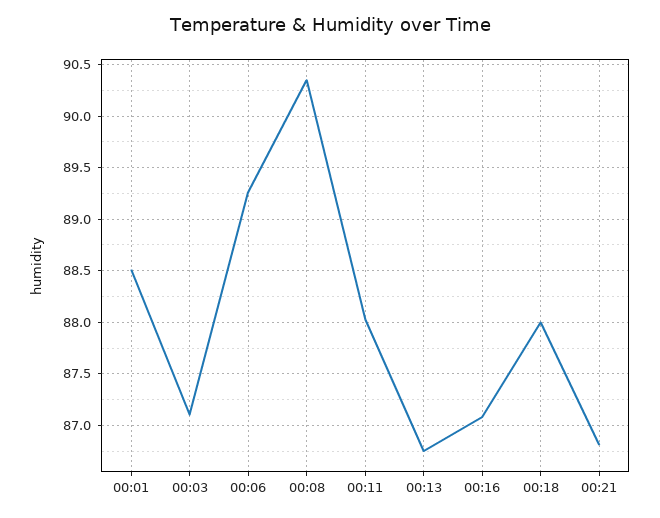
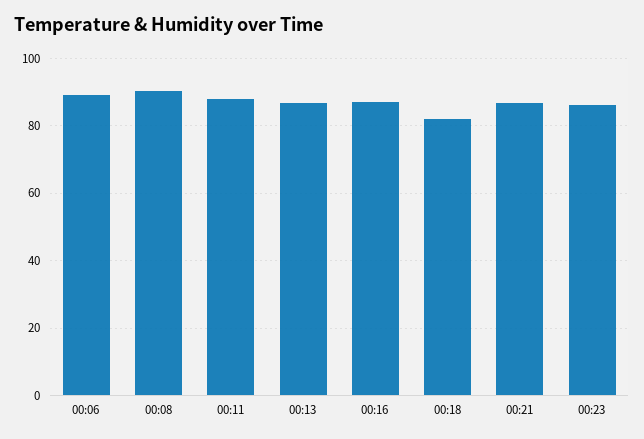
00:01: 88.5 -> none
00:03: 87.1 -> none
00:18: 88 -> 82
00:23: none -> 86

